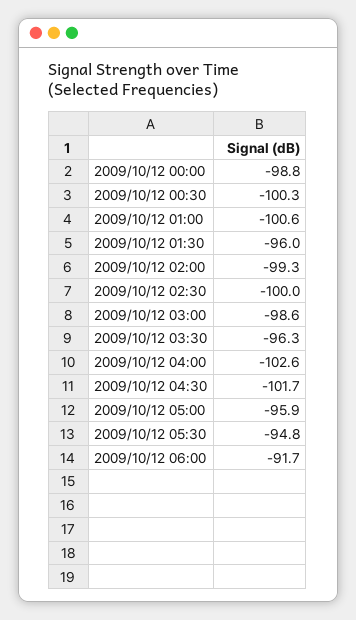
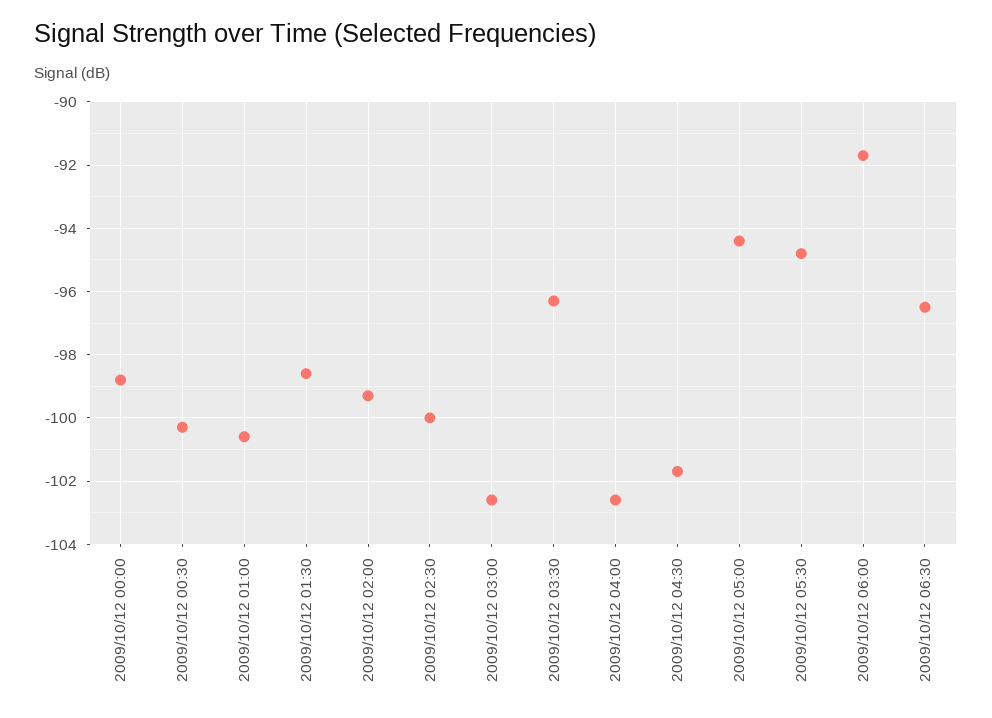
2009/10/12 01:30: -96 -> -98.5
2009/10/12 03:00: -98.6 -> -102.5
2009/10/12 05:00: -95.9 -> -94.5
2009/10/12 06:30: none -> -96.5

